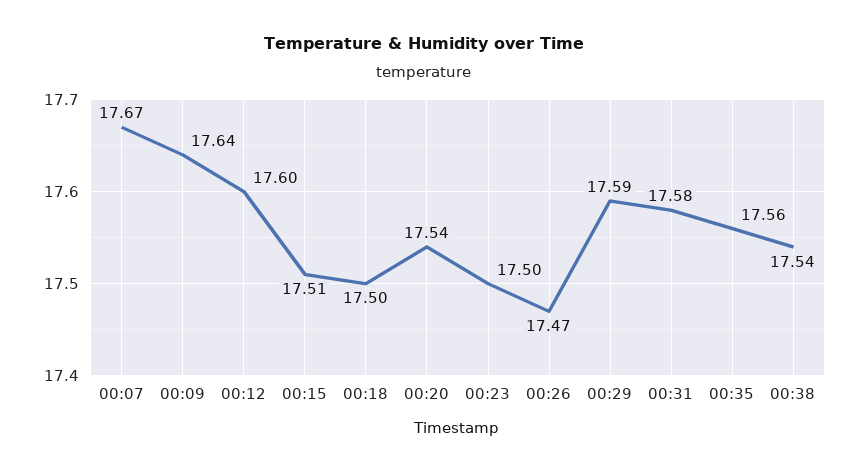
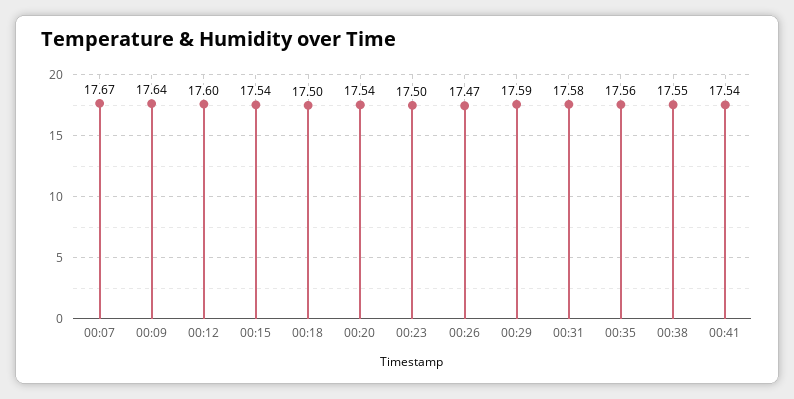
00:15: 17.51 -> 17.54
00:38: 17.54 -> 17.55
00:41: none -> 17.54

